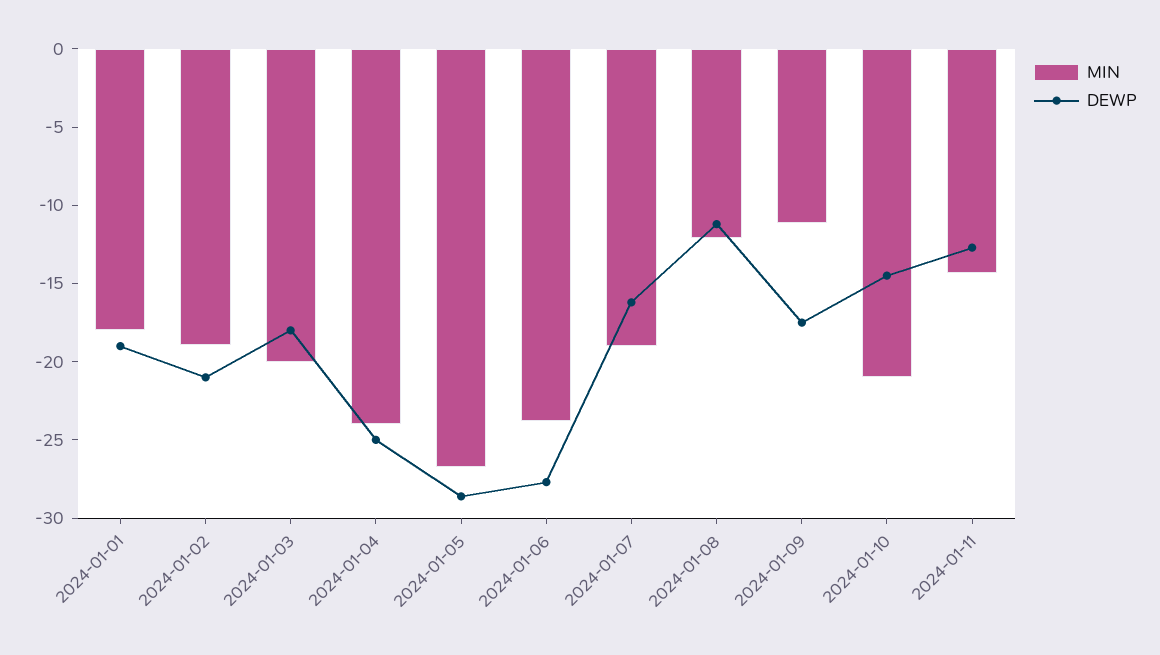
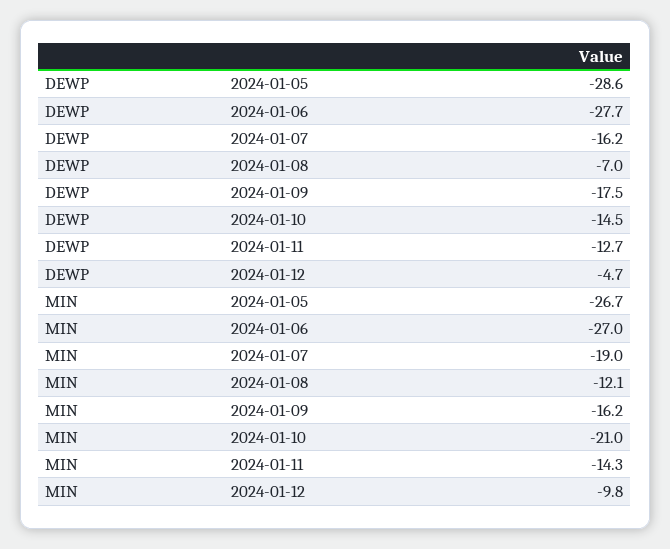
MIN, 2024-01-01: -18 -> none
DEWP, 2024-01-01: -19 -> none
MIN, 2024-01-02: -19 -> none
DEWP, 2024-01-02: -21 -> none
MIN, 2024-01-03: -20 -> none
DEWP, 2024-01-03: -18 -> none
MIN, 2024-01-04: -24 -> none
DEWP, 2024-01-04: -25 -> none
MIN, 2024-01-06: -24 -> -27
DEWP, 2024-01-08: -11 -> -7
MIN, 2024-01-09: -11 -> -16.2
DEWP, 2024-01-12: none -> -4.7
MIN, 2024-01-12: none -> -9.8

